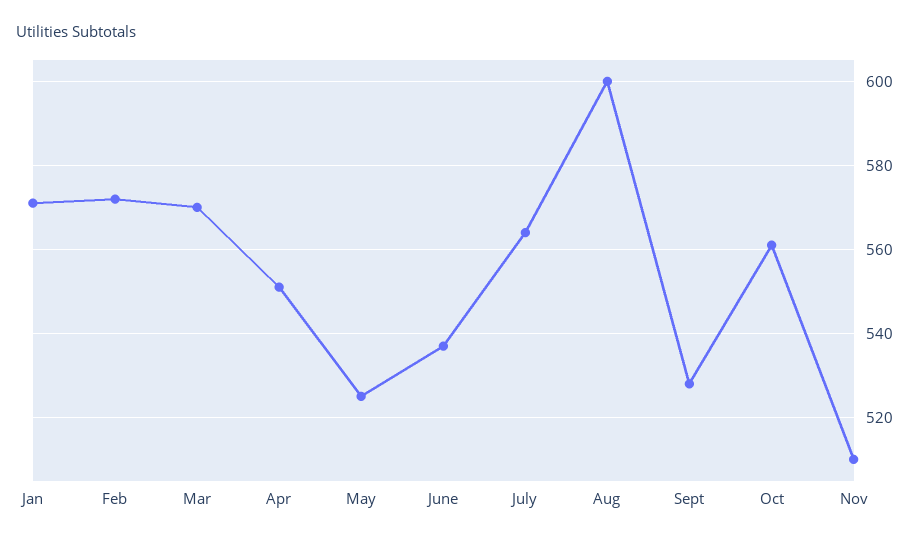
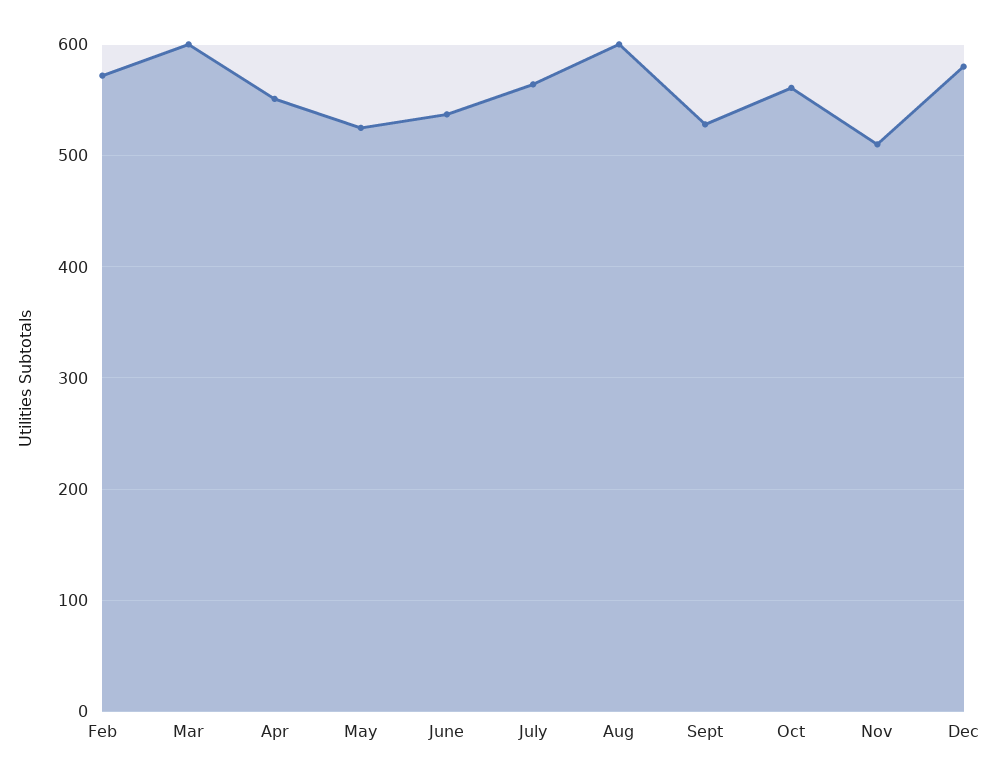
Jan: 570 -> none
Mar: 570 -> 600
Dec: none -> 580

